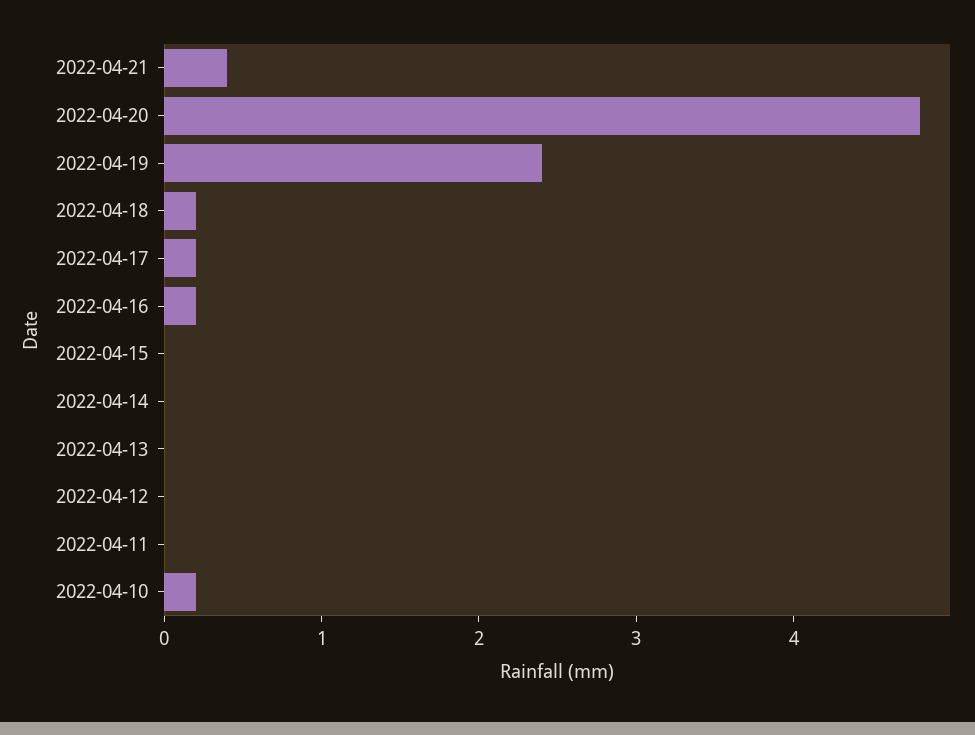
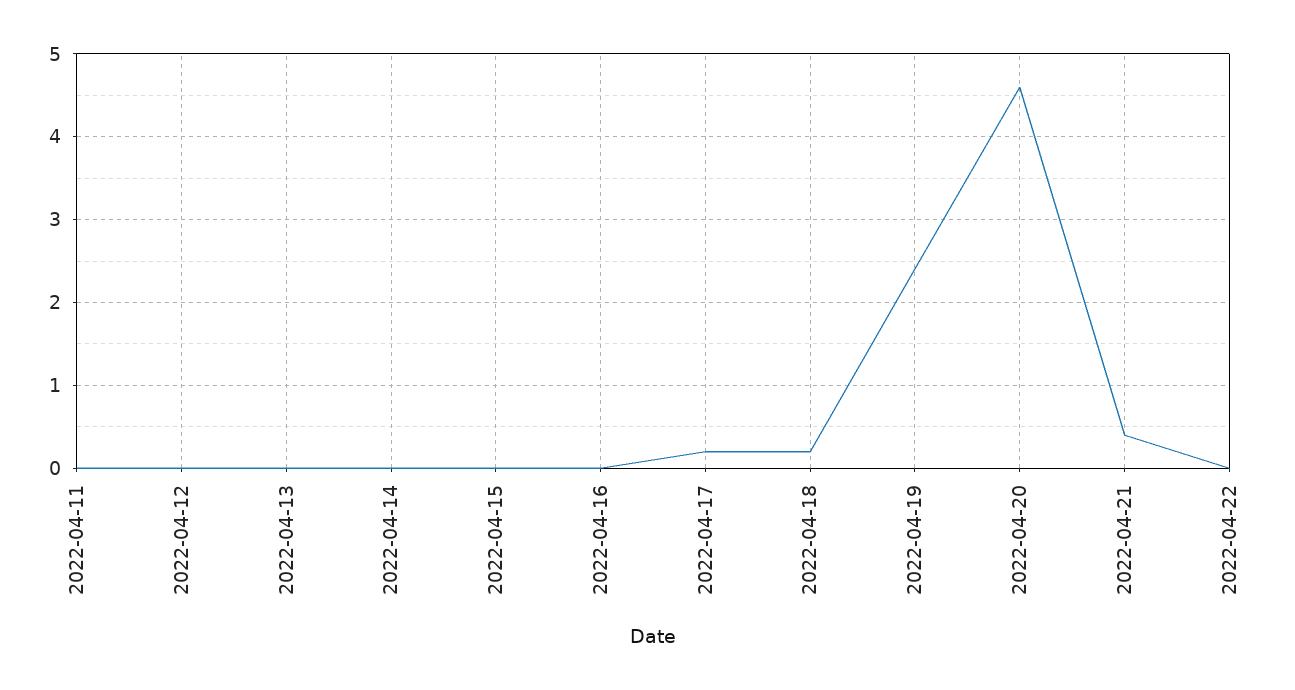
2022-04-20: 4.8 -> 4.6
2022-04-16: 0.2 -> 0
2022-04-10: 0.2 -> none
2022-04-22: none -> 0

